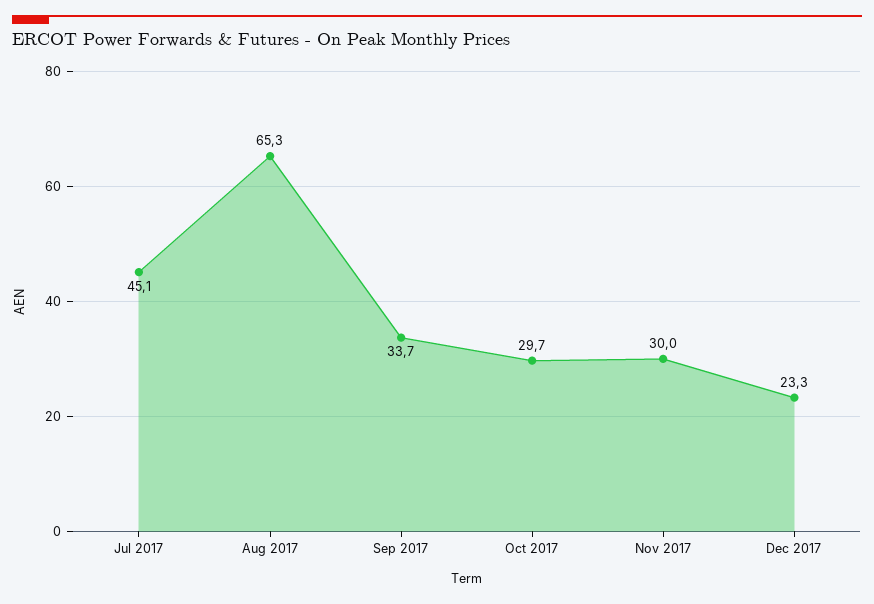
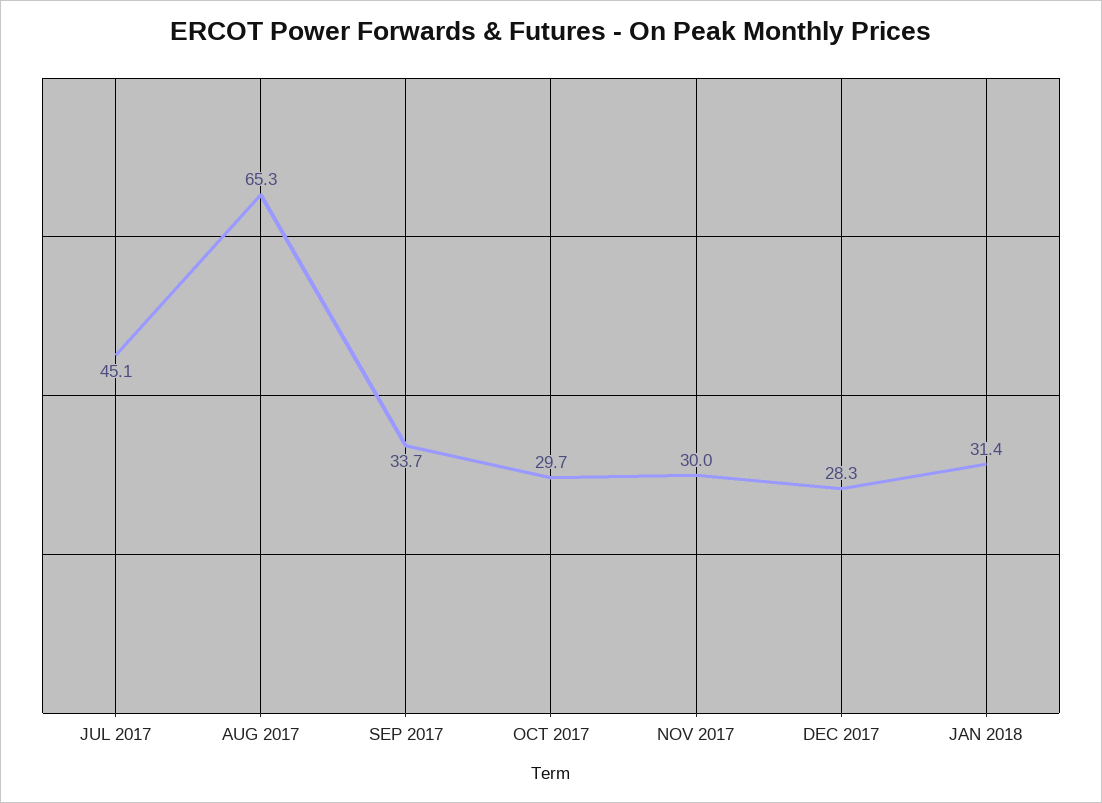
Dec 2017: 23.3 -> 28.3
JAN 2018: none -> 31.4

